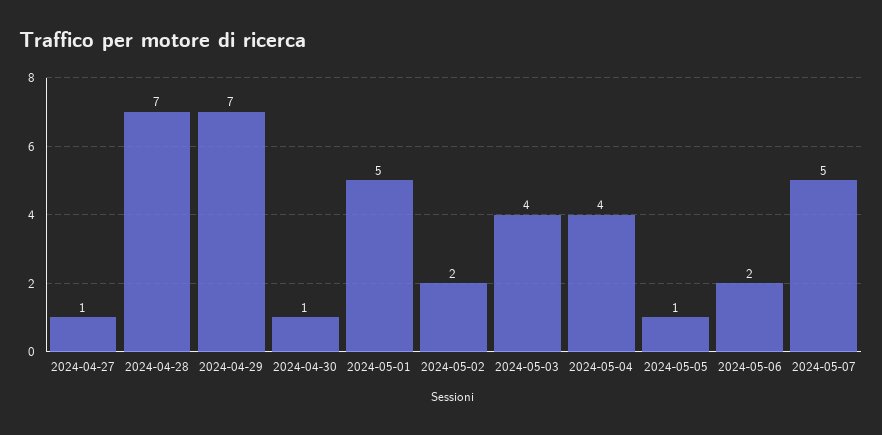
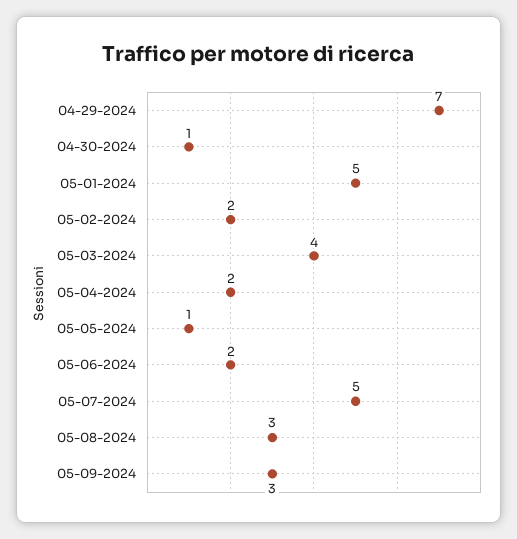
2024-04-27: 1 -> none
2024-04-28: 7 -> none
2024-05-04: 4 -> 2
05-08-2024: none -> 3
05-09-2024: none -> 3

